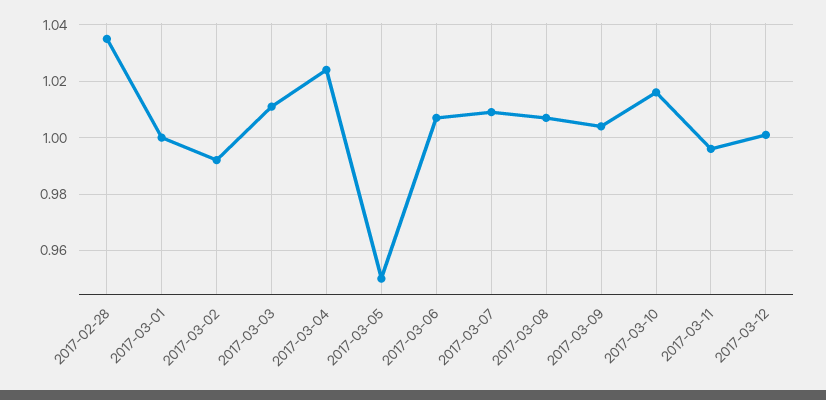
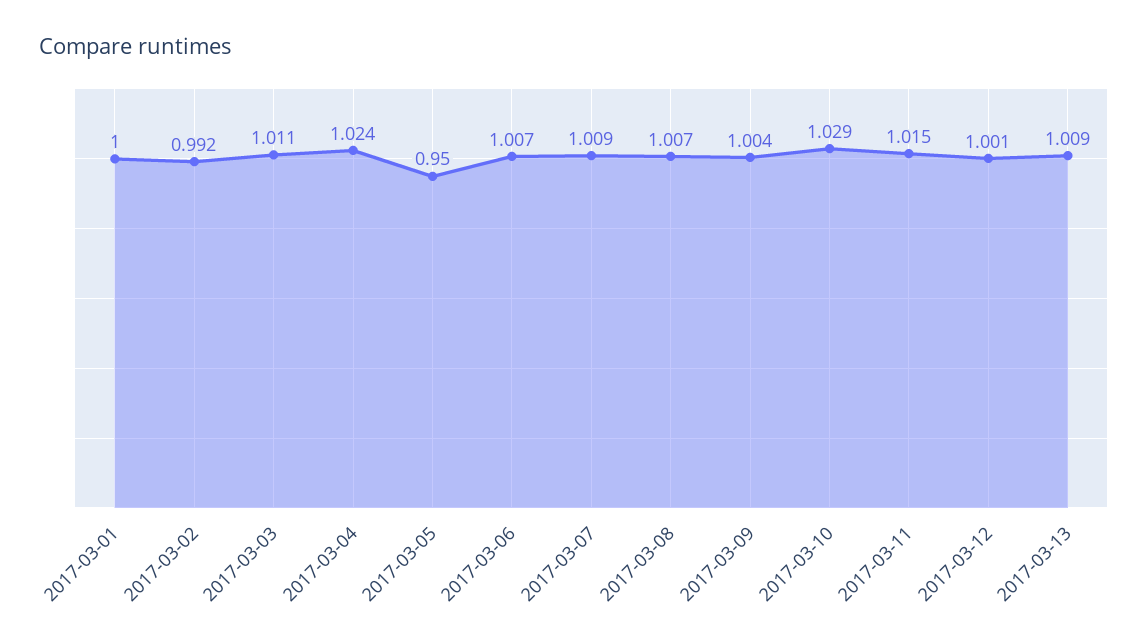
2017-02-28: 1.035 -> none
2017-03-10: 1.015 -> 1.029
2017-03-11: 0.995 -> 1.015
2017-03-13: none -> 1.009

